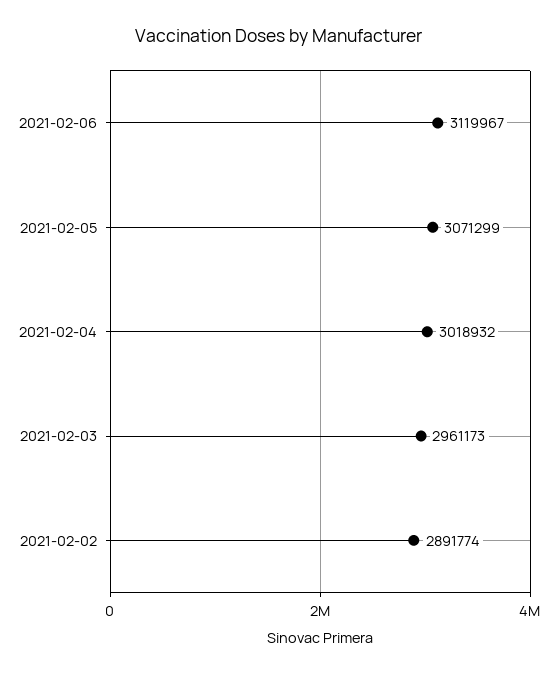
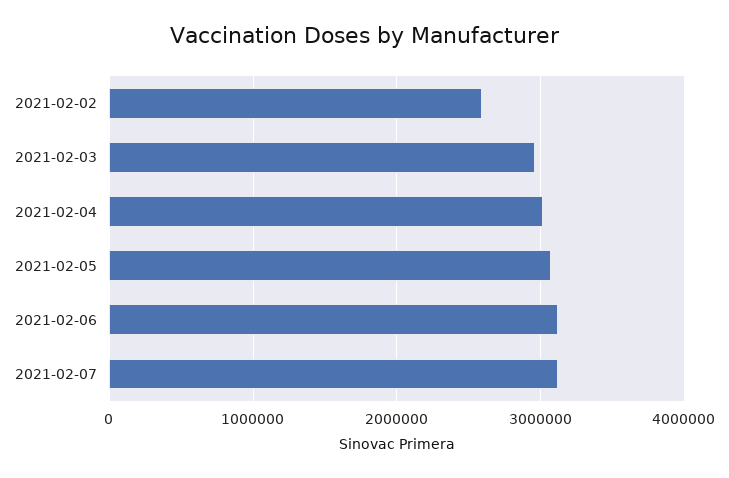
2021-02-02: 2891774 -> 2600000
2021-02-07: none -> 3100000

